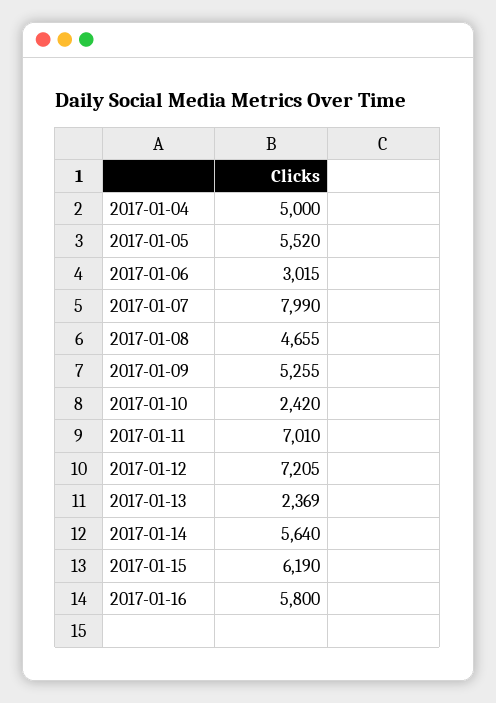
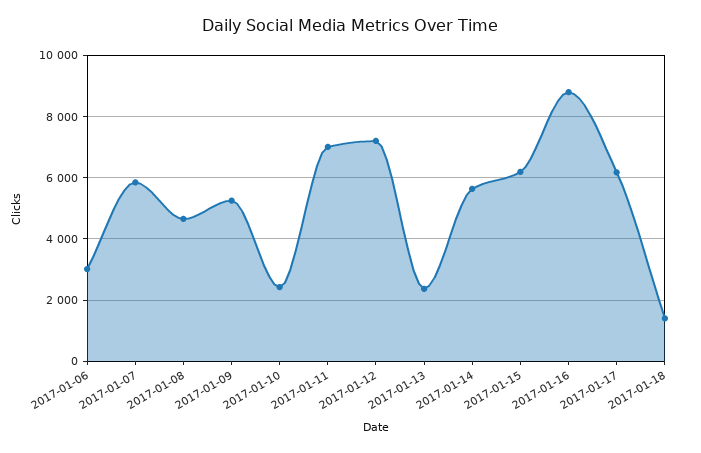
2017-01-04: 5000 -> none
2017-01-05: 5520 -> none
2017-01-07: 7990 -> 5800
2017-01-16: 5800 -> 8800
2017-01-17: none -> 6200
2017-01-18: none -> 1400

